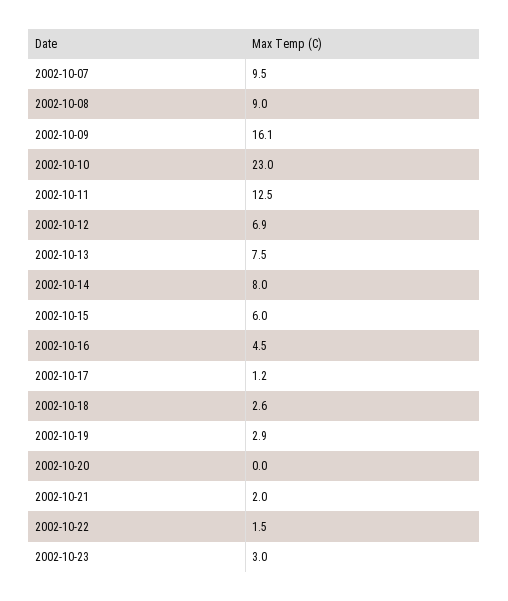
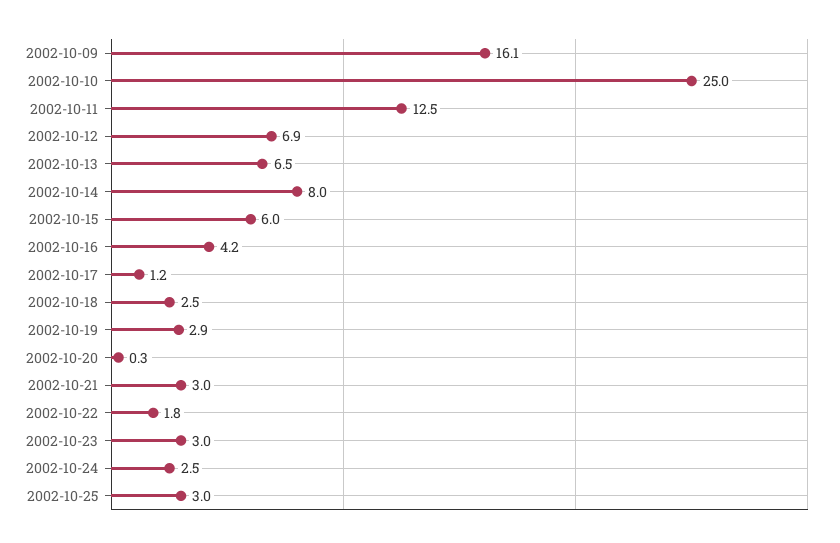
2002-10-07: 9.5 -> none
2002-10-08: 9 -> none
2002-10-10: 23 -> 25
2002-10-13: 7.5 -> 6.5
2002-10-16: 4.5 -> 4.2
2002-10-18: 2.6 -> 2.5
2002-10-20: 0 -> 0.3
2002-10-21: 2 -> 3
2002-10-22: 1.5 -> 1.8
2002-10-24: none -> 2.5
2002-10-25: none -> 3

